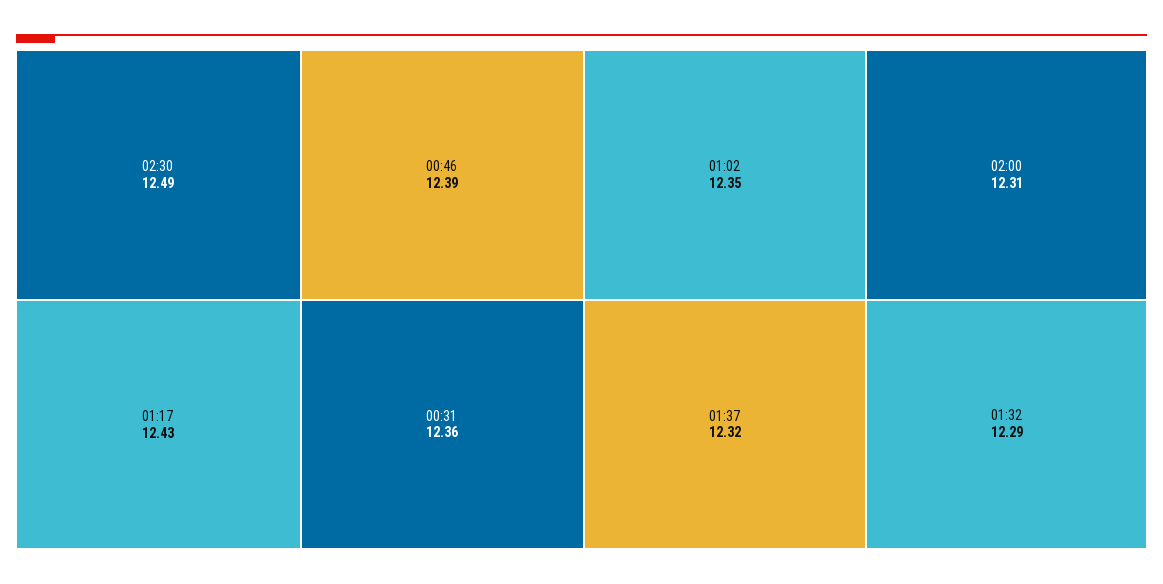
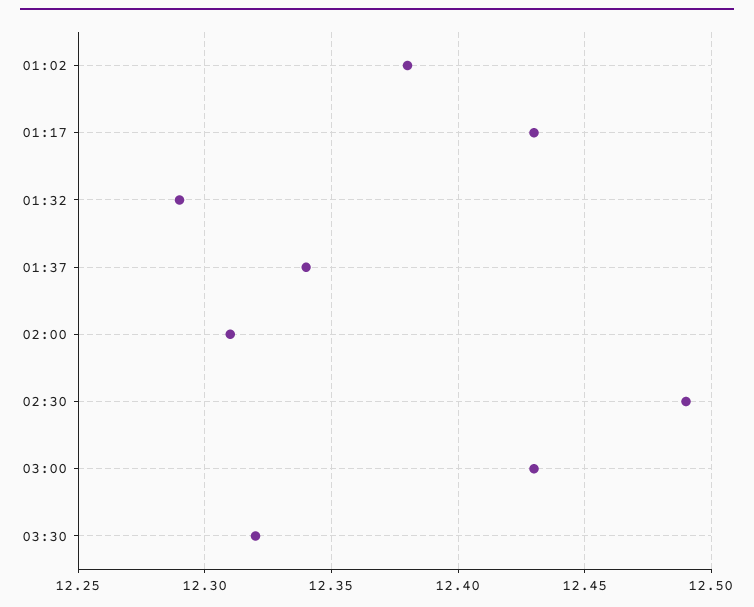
00:46: 12.39 -> none
00:31: 12.36 -> none
01:02: 12.35 -> 12.38
01:37: 12.32 -> 12.34
03:00: none -> 12.43
03:30: none -> 12.32

